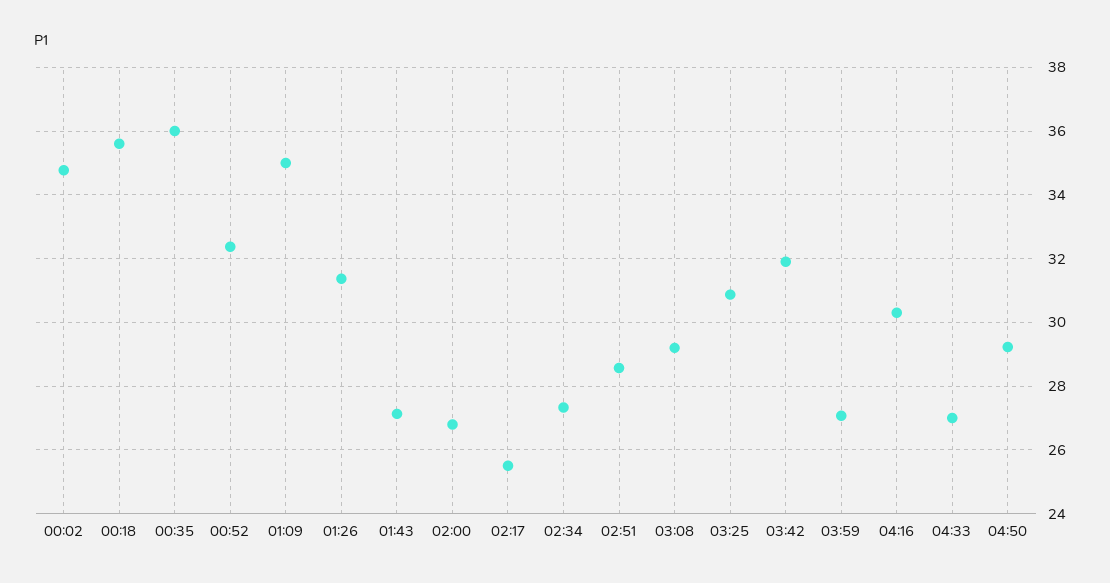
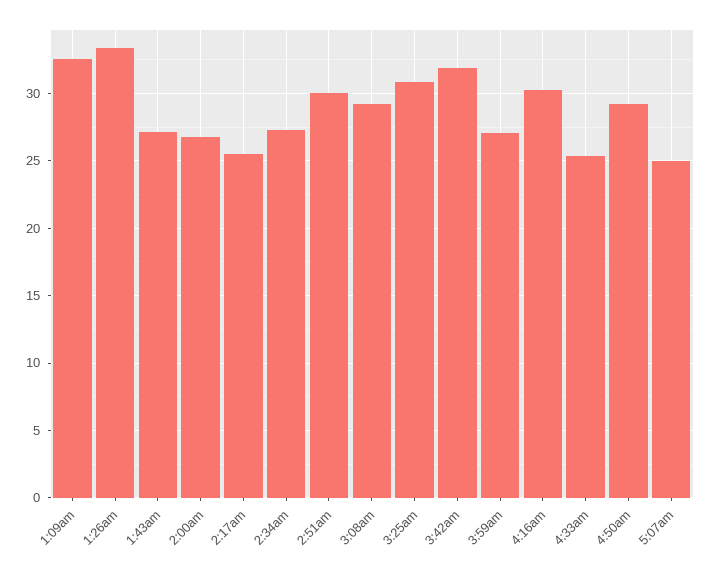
00:02: 34.8 -> none
00:18: 35.6 -> none
00:35: 36 -> none
00:52: 32.4 -> none
01:09: 35 -> 32.5
01:26: 31.4 -> 33.5
02:51: 28.6 -> 30
04:33: 27 -> 25.5
5:07am: none -> 25

